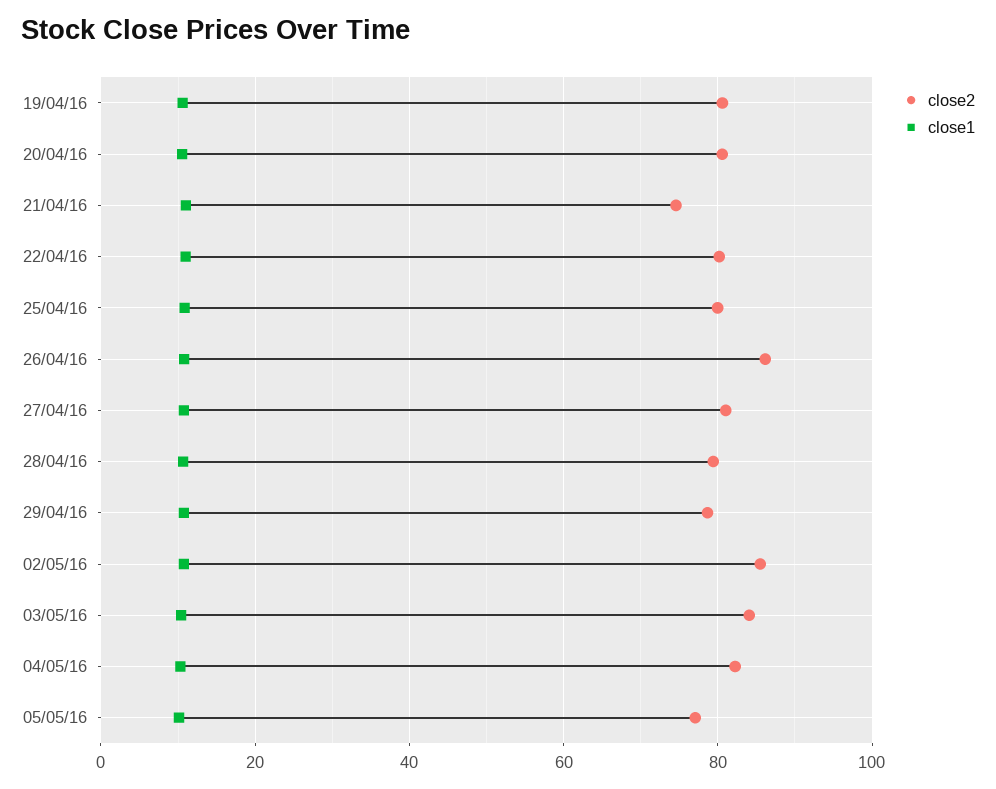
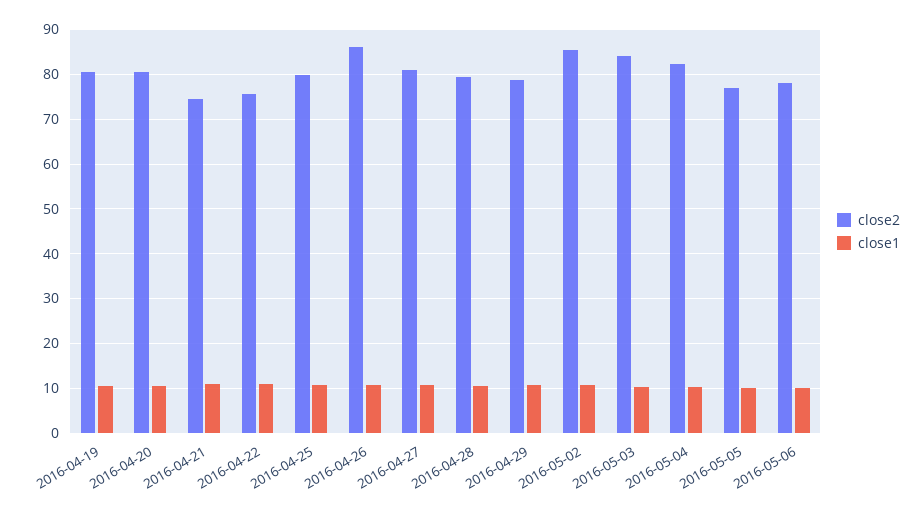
close2, 22/04/16: 80 -> 76
close2, 2016-05-06: none -> 78
close1, 2016-05-06: none -> 10

